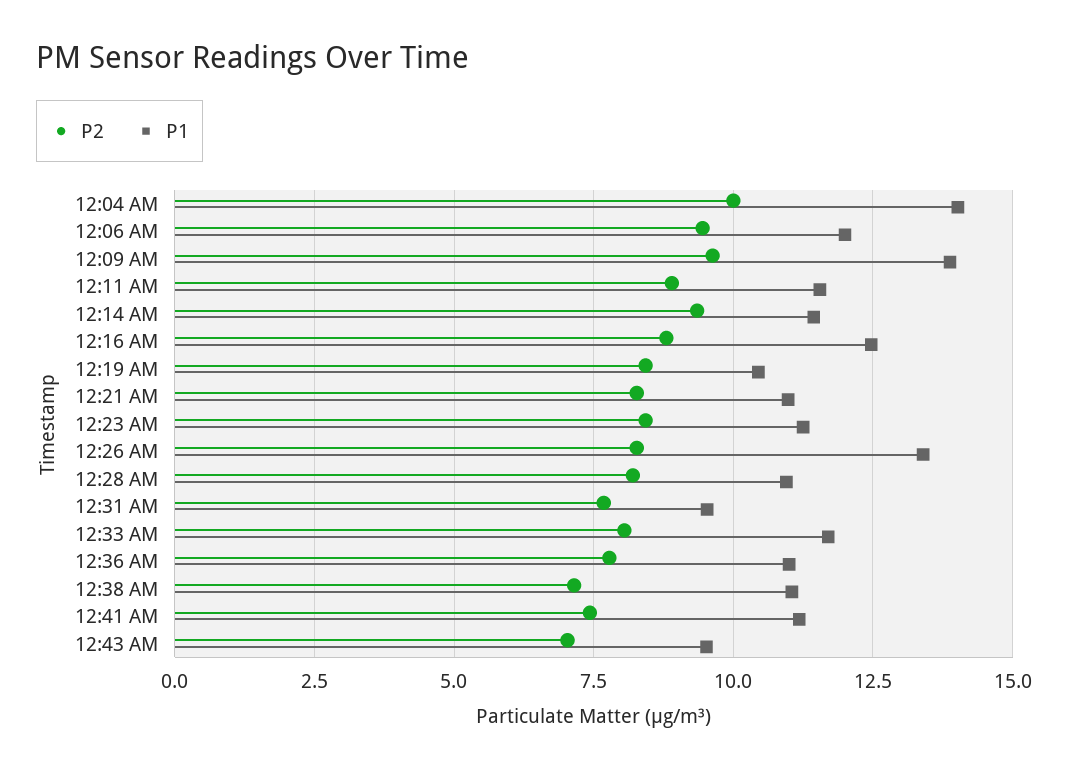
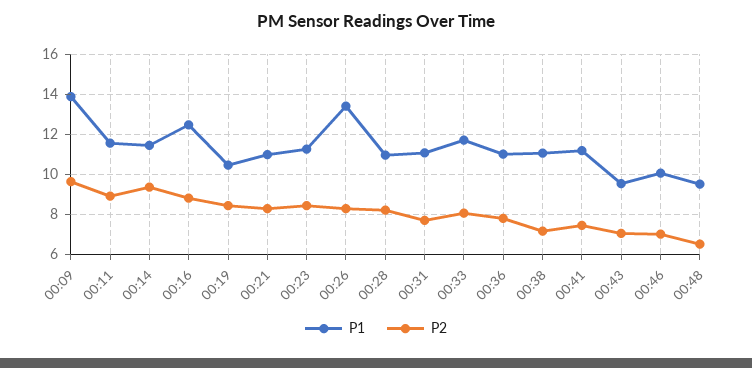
P2, 12:04 AM: 10 -> none
P1, 12:04 AM: 14 -> none
P2, 12:06 AM: 9.5 -> none
P1, 12:06 AM: 12 -> none
P1, 12:31 AM: 9.5 -> 11
P1, 00:46: none -> 10
P2, 00:46: none -> 7
P1, 00:48: none -> 9.5
P2, 00:48: none -> 6.5

